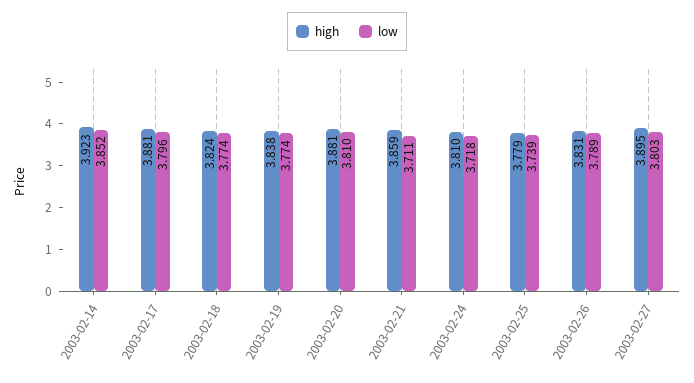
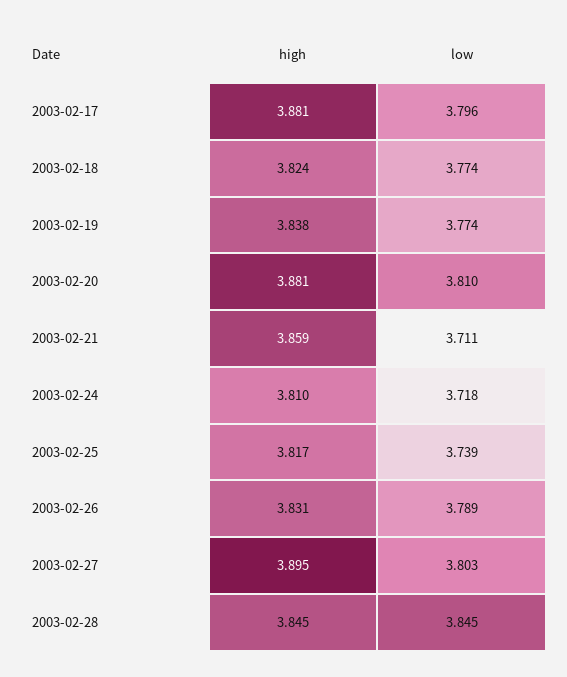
high, 2003-02-14: 3.923 -> none
low, 2003-02-14: 3.852 -> none
high, 2003-02-25: 3.779 -> 3.817
high, 2003-02-28: none -> 3.845
low, 2003-02-28: none -> 3.845

